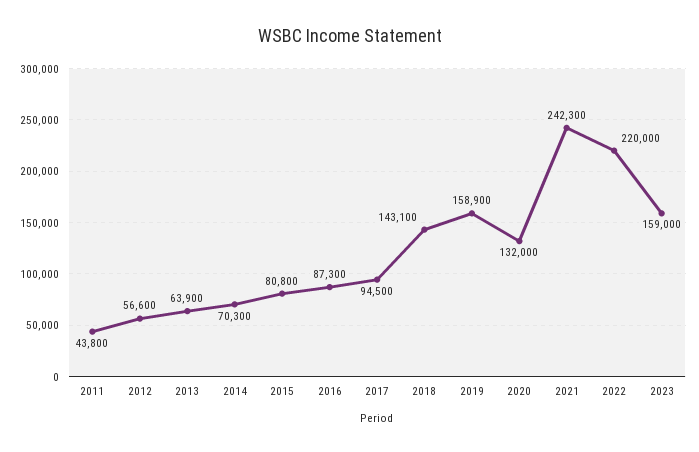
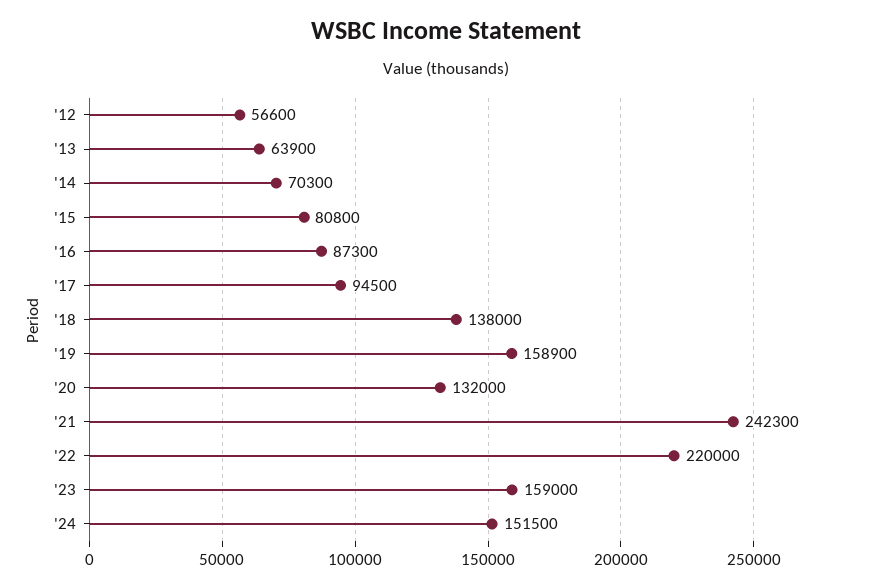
2011: 43800 -> none
2018: 143100 -> 138000
'24: none -> 151500

